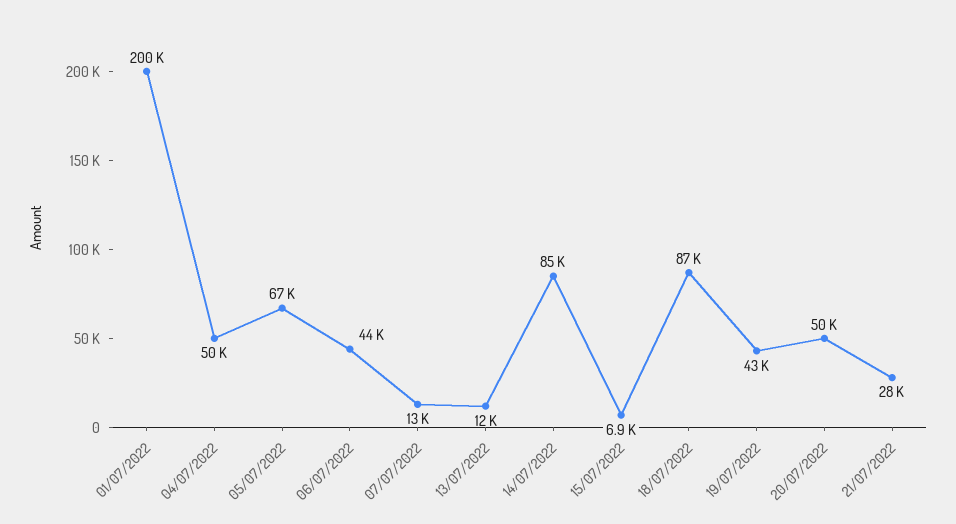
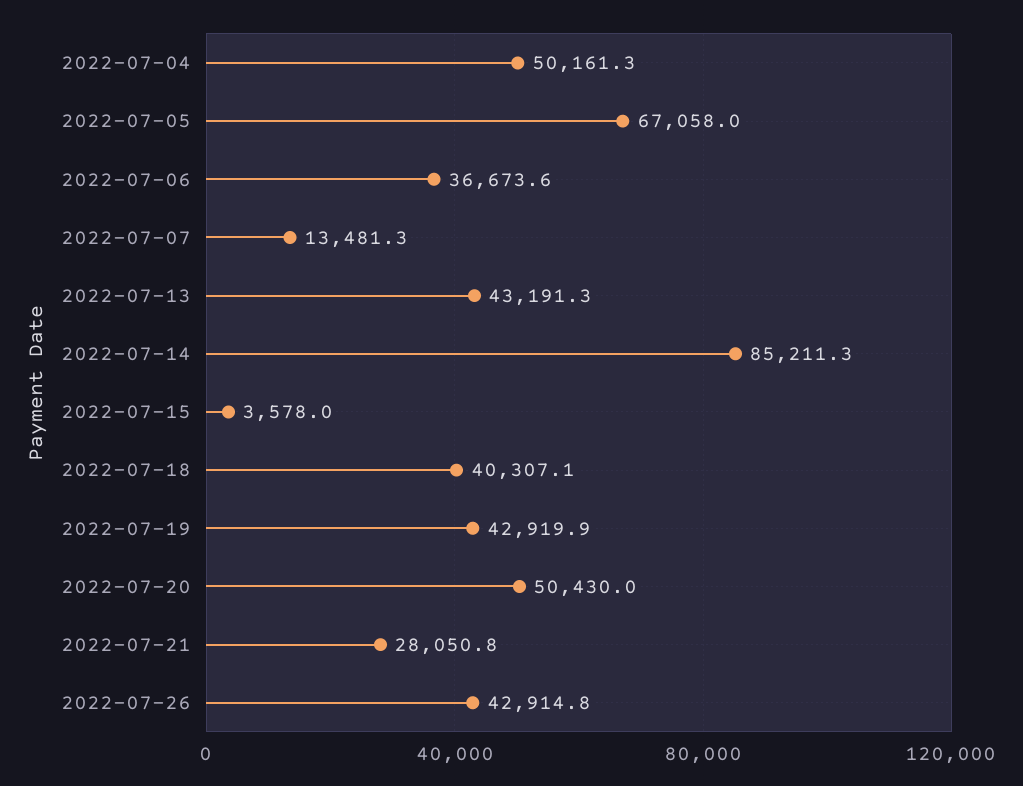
01/07/2022: 200000 -> none
06/07/2022: 44000 -> 36673.6
13/07/2022: 12000 -> 43191.3
15/07/2022: 6900 -> 3578
18/07/2022: 87000 -> 40307.1
2022-07-26: none -> 42914.8

